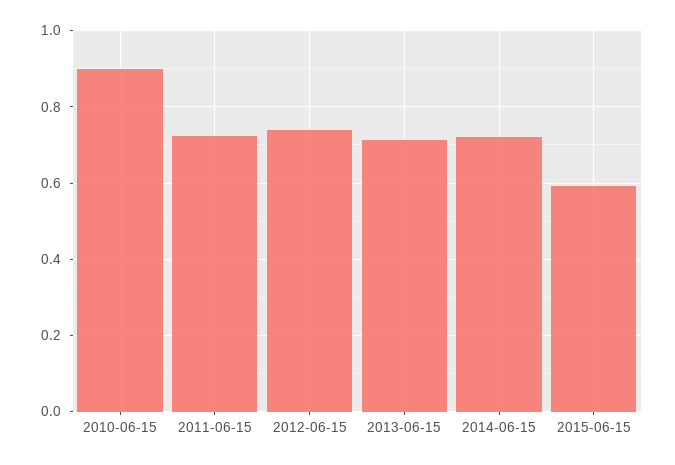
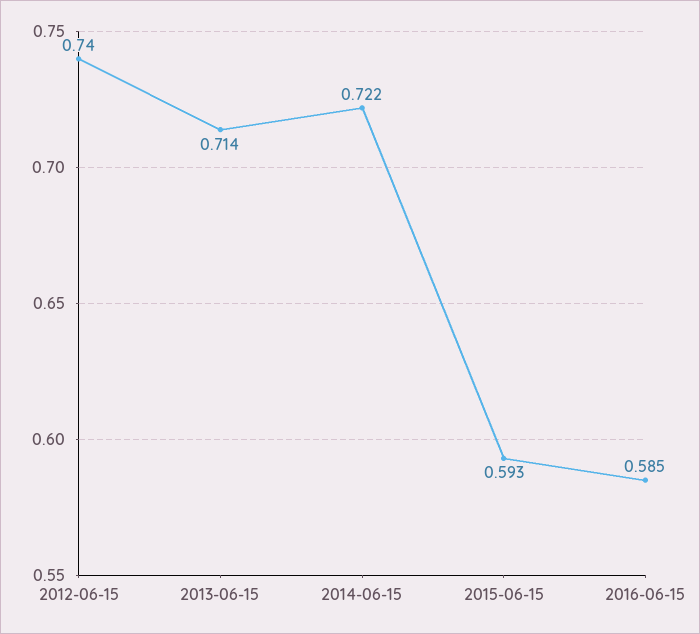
2010-06-15: 0.9 -> none
2011-06-15: 0.72 -> none
2016-06-15: none -> 0.585

